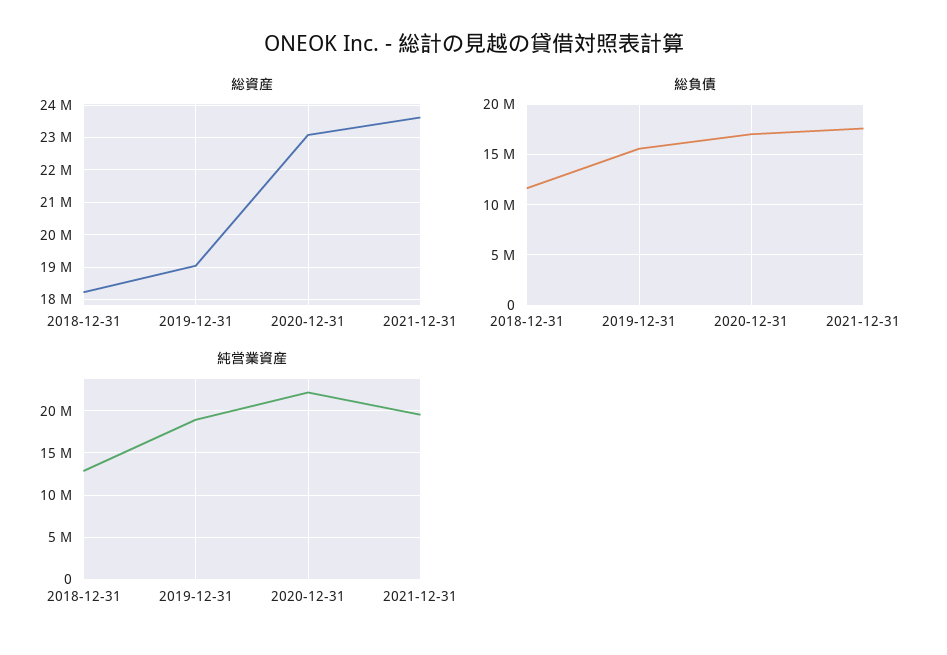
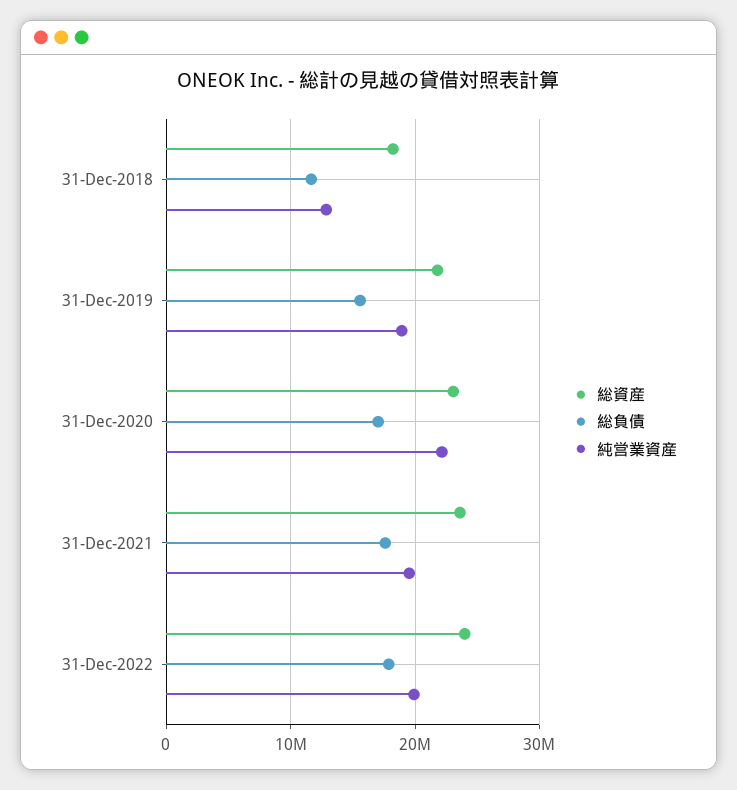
総資産, 2019-12-31: 19000000 -> 22000000
総資産, 31-Dec-2022: none -> 24000000
総負債, 31-Dec-2022: none -> 18000000
純営業資産, 31-Dec-2022: none -> 20000000

